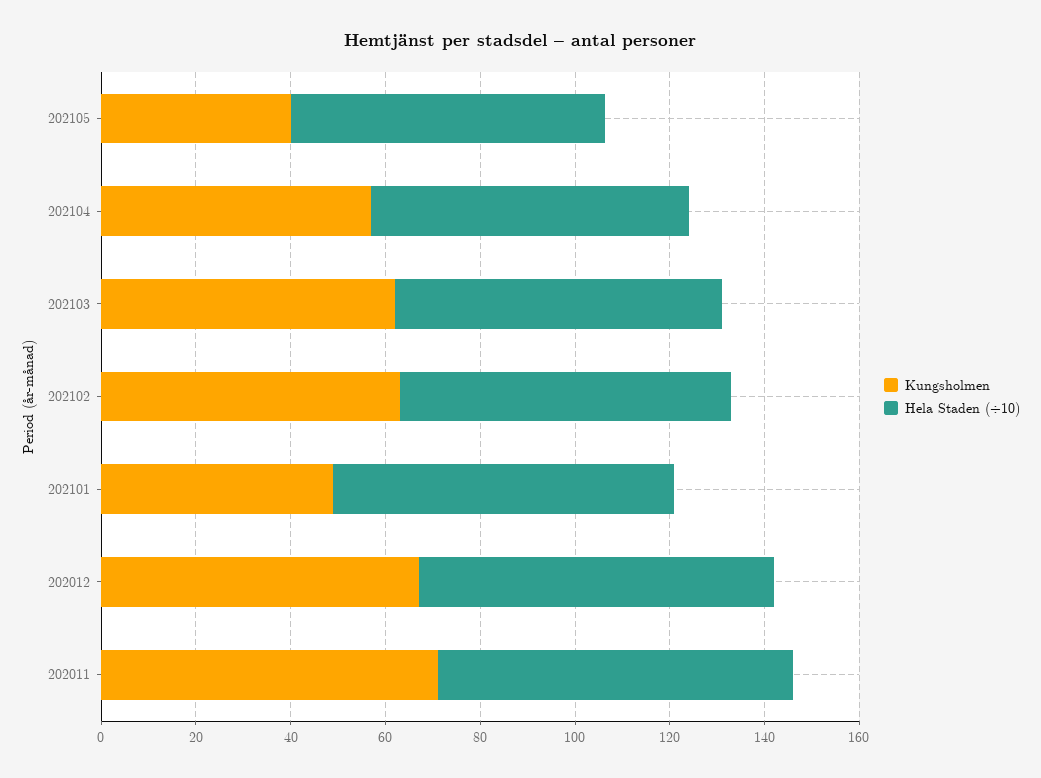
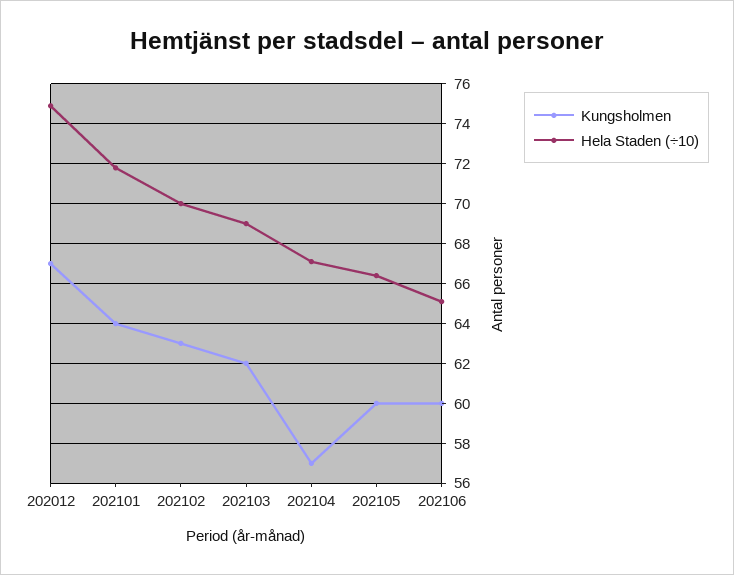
Kungsholmen, 202105: 40 -> 60
Kungsholmen, 202101: 50 -> 64
Kungsholmen, 202011: 70 -> none
Hela Staden (÷10), 202011: 75 -> none
Kungsholmen, 202106: none -> 60
Hela Staden (÷10), 202106: none -> 65

